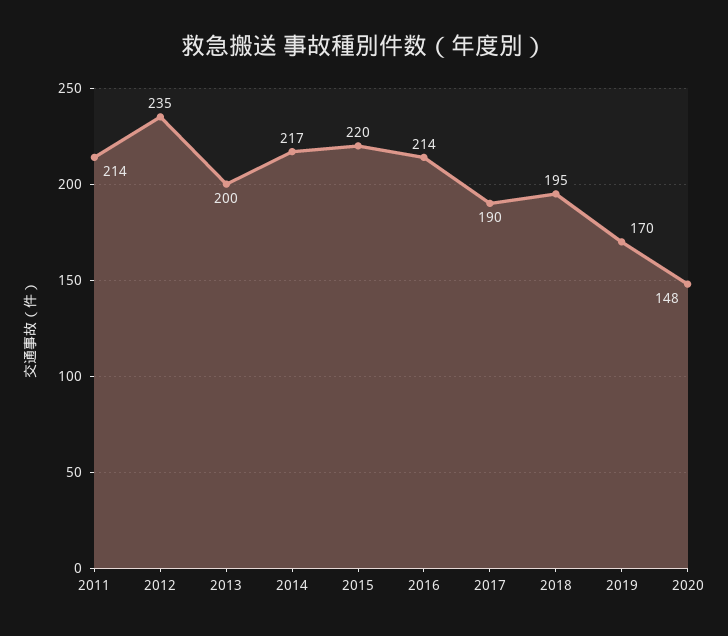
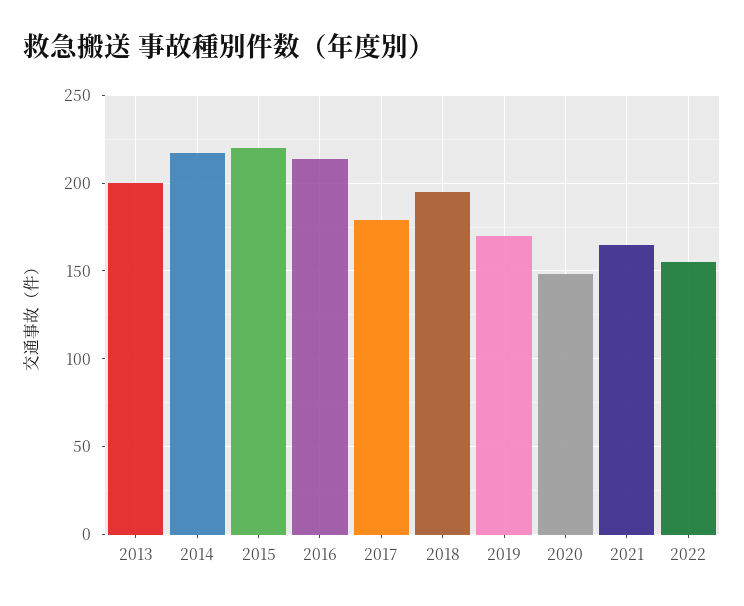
2011: 214 -> none
2012: 235 -> none
2017: 190 -> 180
2021: none -> 165
2022: none -> 155

